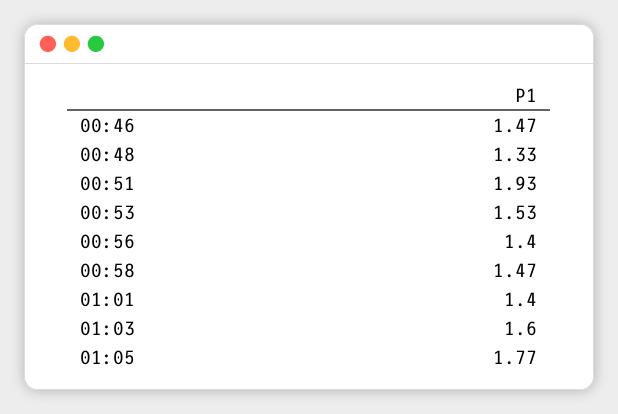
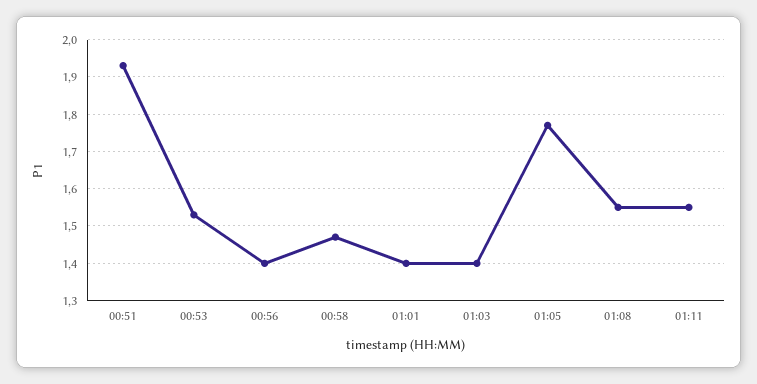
00:46: 1.47 -> none
00:48: 1.33 -> none
01:03: 1.6 -> 1.4
01:08: none -> 1.55
01:11: none -> 1.55

